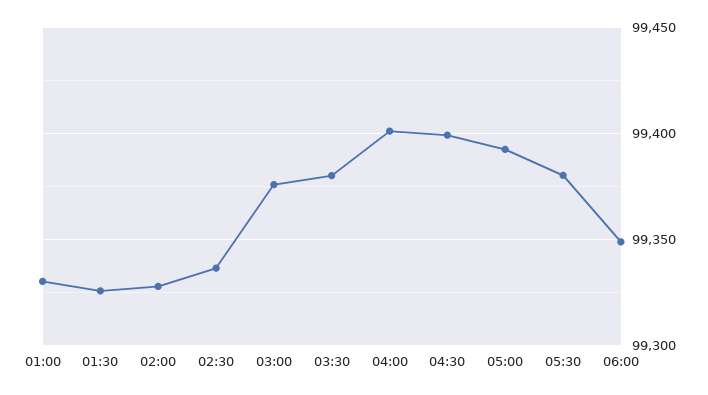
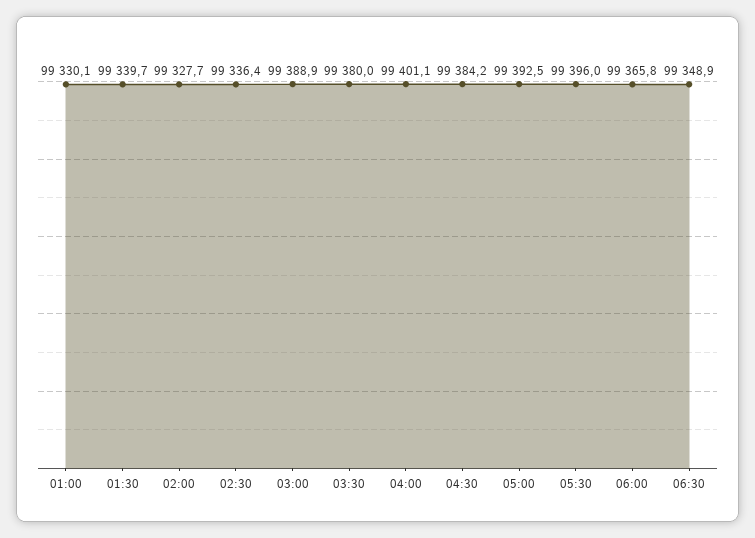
01:30: 99325 -> 99339.7
03:00: 99375 -> 99388.9
04:30: 99400 -> 99384.2
05:30: 99380 -> 99396
06:00: 99350 -> 99365.8
06:30: none -> 99348.9

